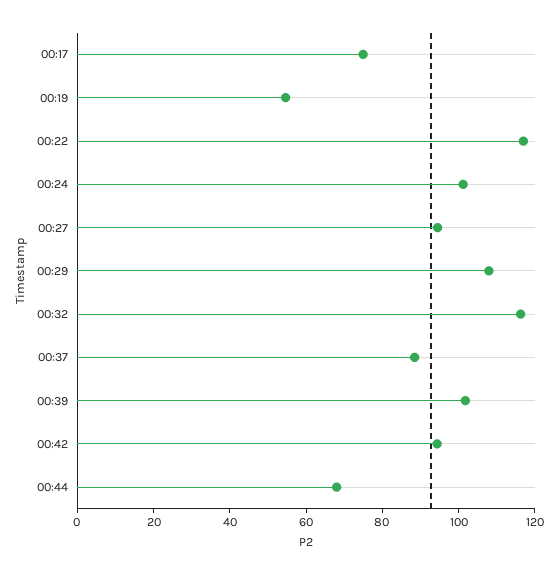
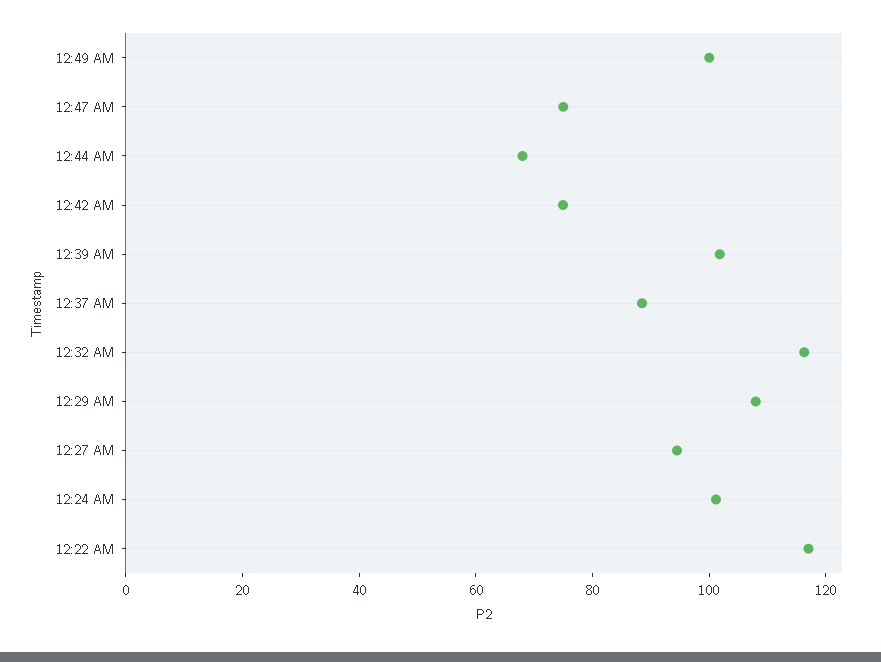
00:17: 75 -> none
00:19: 55 -> none
00:42: 95 -> 75
12:49 AM: none -> 100
12:47 AM: none -> 75

